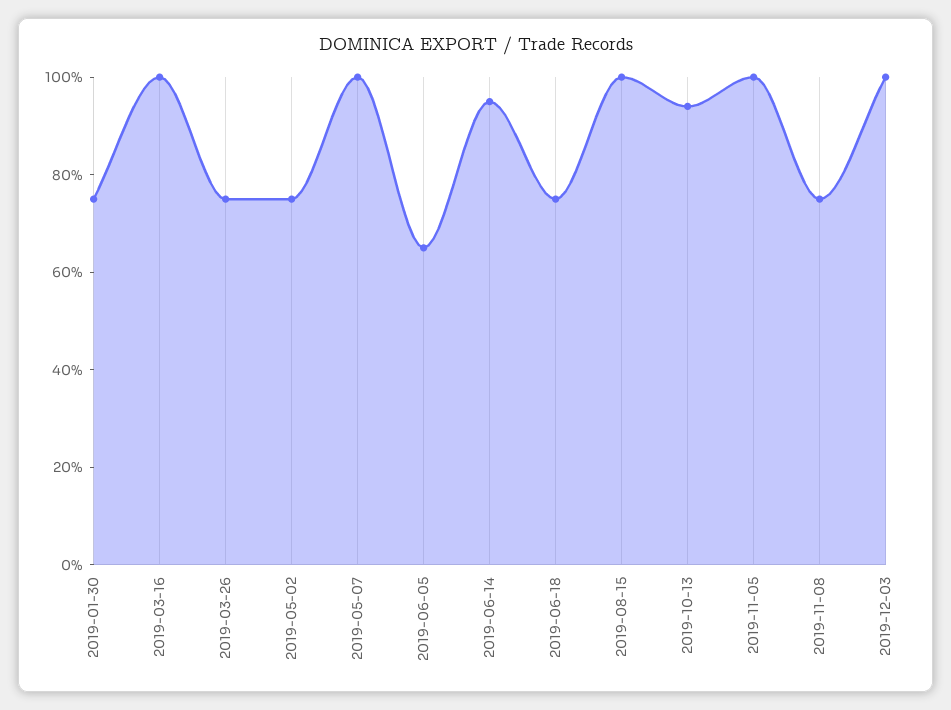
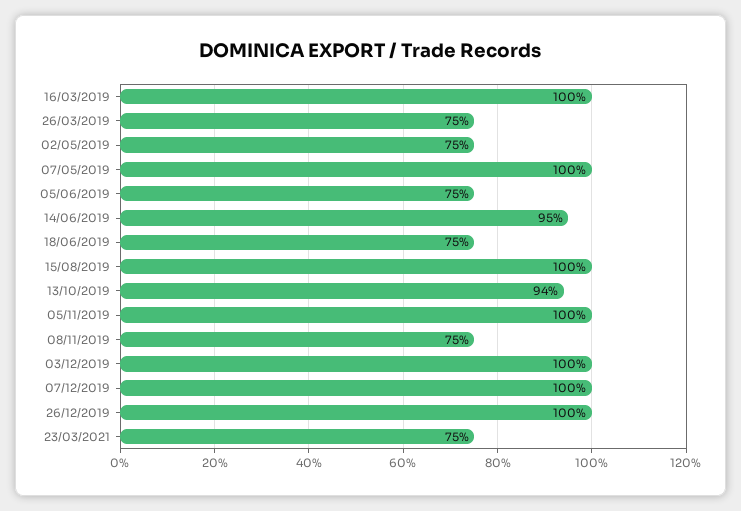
2019-01-30: 75 -> none
2019-06-05: 65 -> 75
07/12/2019: none -> 100
26/12/2019: none -> 100
23/03/2021: none -> 75

